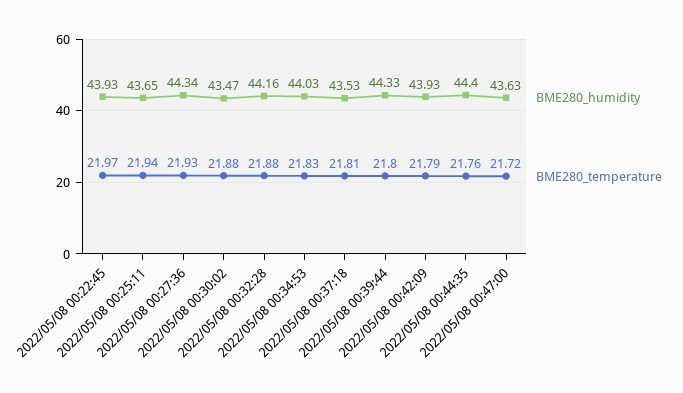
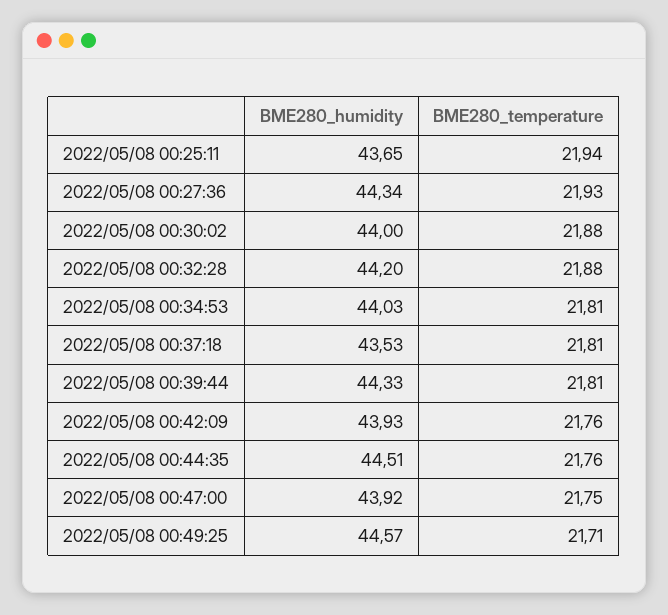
BME280_humidity, 2022/05/08 00:22:45: 43.93 -> none
BME280_temperature, 2022/05/08 00:22:45: 21.97 -> none
BME280_humidity, 2022/05/08 00:30:02: 43.47 -> 44
BME280_humidity, 2022/05/08 00:32:28: 44.16 -> 44.2
BME280_temperature, 2022/05/08 00:34:53: 21.83 -> 21.81
BME280_temperature, 2022/05/08 00:39:44: 21.8 -> 21.81
BME280_temperature, 2022/05/08 00:42:09: 21.79 -> 21.76
BME280_humidity, 2022/05/08 00:44:35: 44.4 -> 44.51
BME280_humidity, 2022/05/08 00:47:00: 43.63 -> 43.92
BME280_temperature, 2022/05/08 00:47:00: 21.72 -> 21.75
BME280_humidity, 2022/05/08 00:49:25: none -> 44.57
BME280_temperature, 2022/05/08 00:49:25: none -> 21.71

